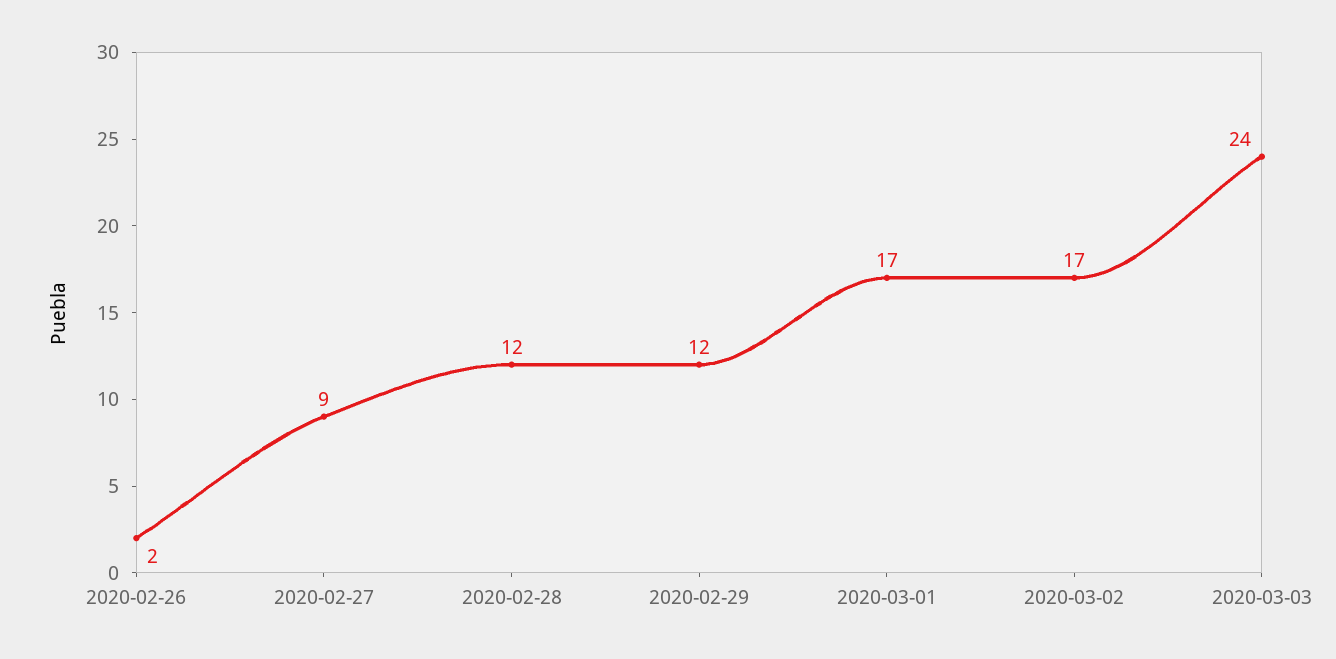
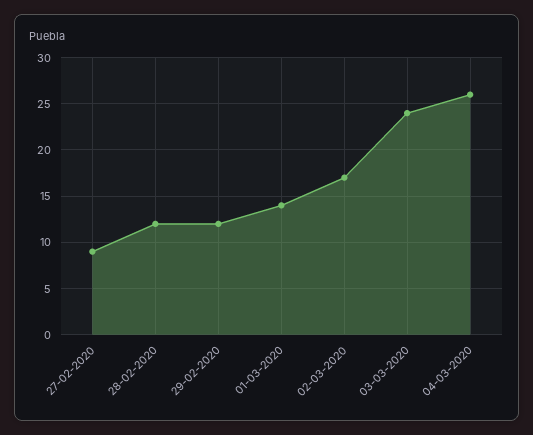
2020-02-26: 2 -> none
2020-03-01: 17 -> 14
04-03-2020: none -> 26

